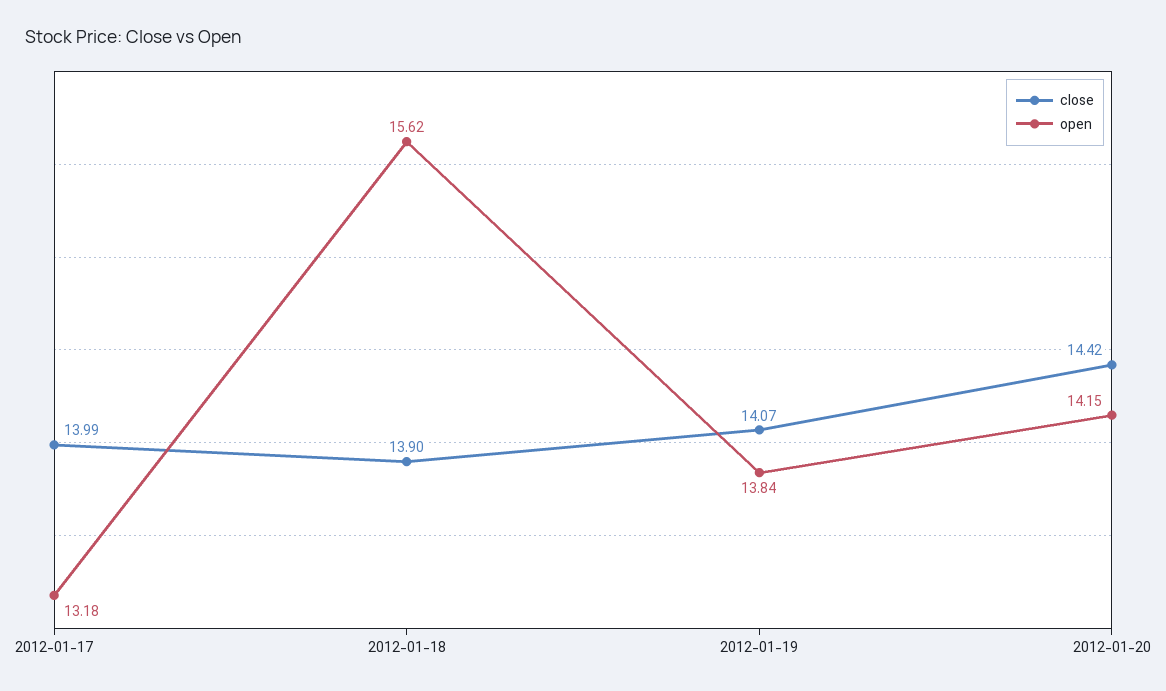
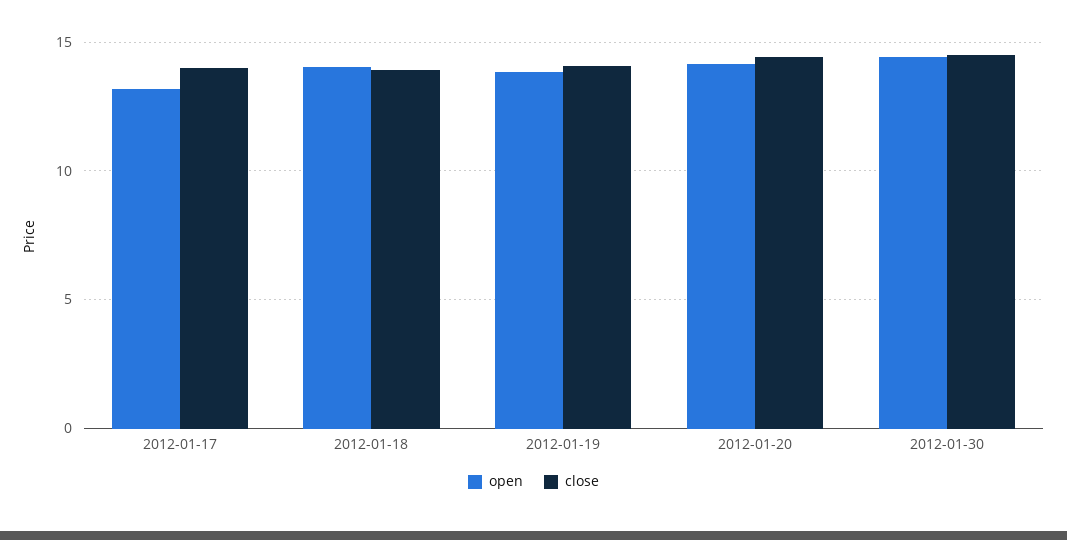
open, 2012-01-18: 15.62 -> 14
open, 2012-01-30: none -> 14.5
close, 2012-01-30: none -> 14.5

